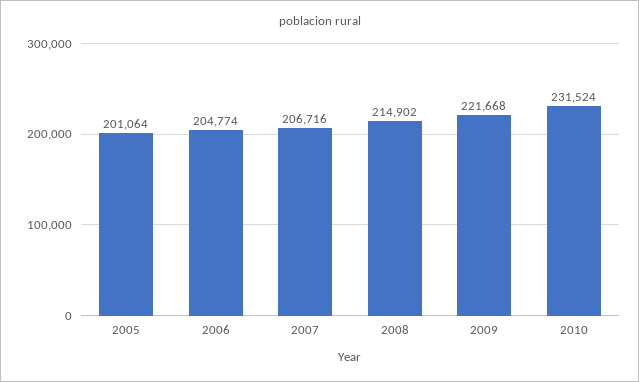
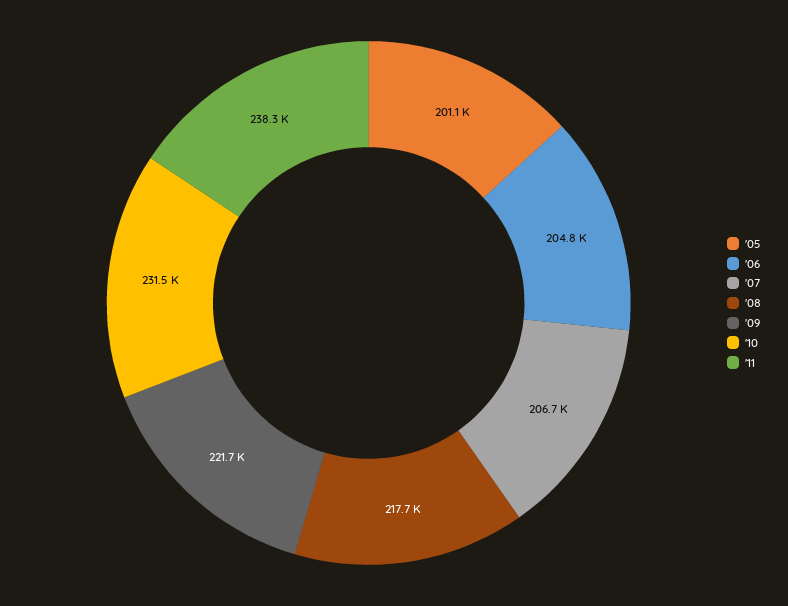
2008: 214902 -> 217700
'11: none -> 238300

